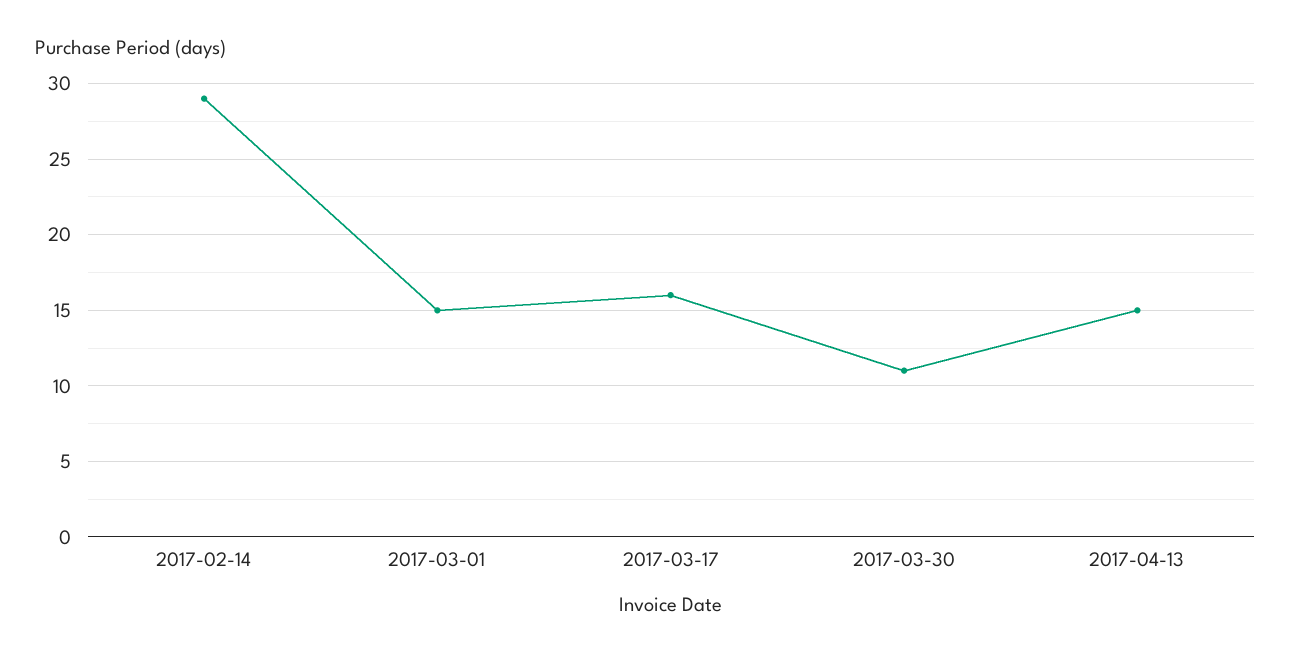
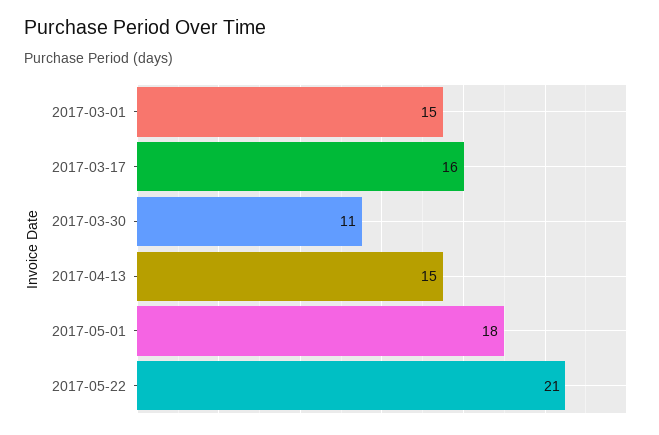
2017-02-14: 29 -> none
2017-05-01: none -> 18
2017-05-22: none -> 21

